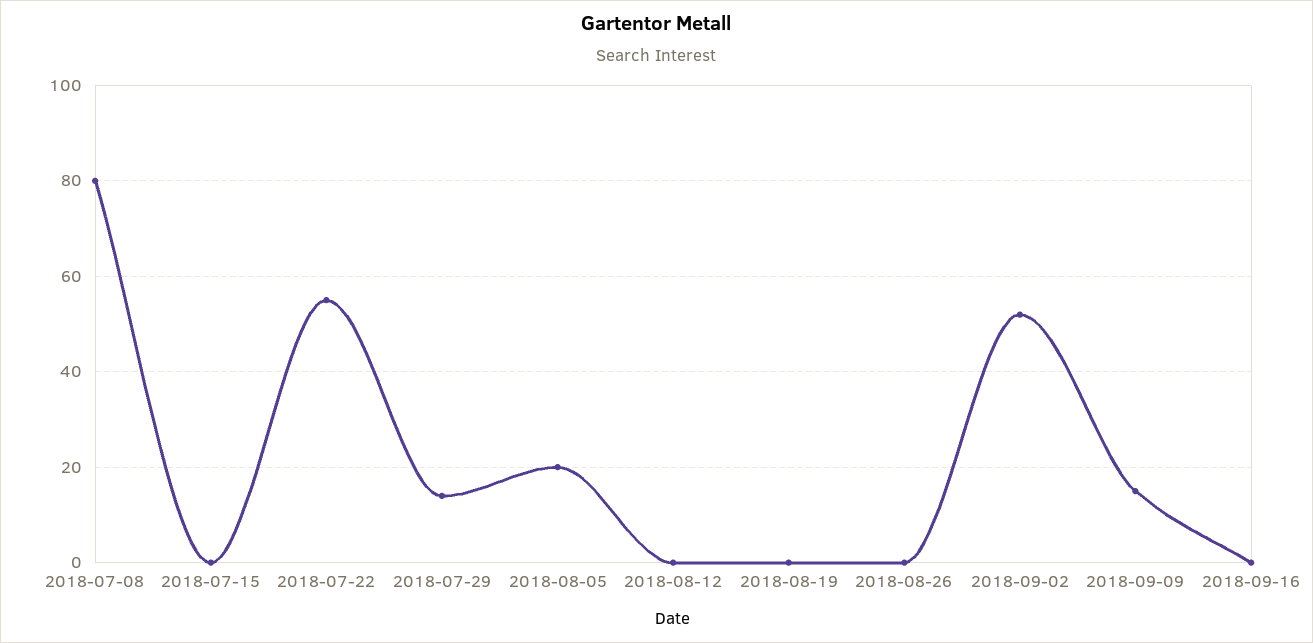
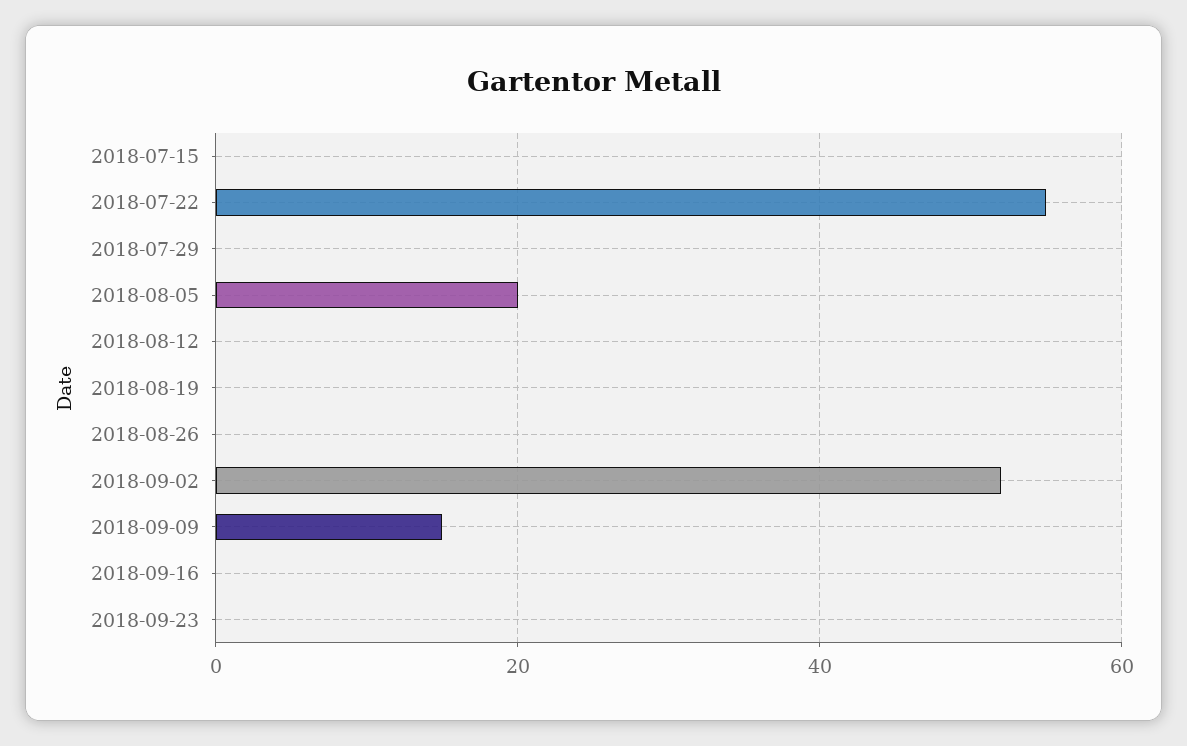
2018-07-08: 80 -> none
2018-07-29: 15 -> 0
2018-09-23: none -> 0

